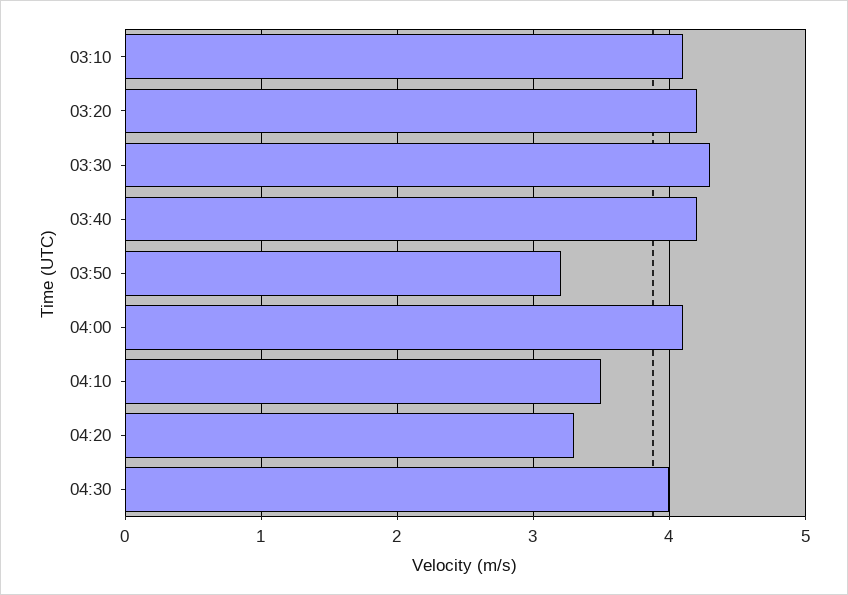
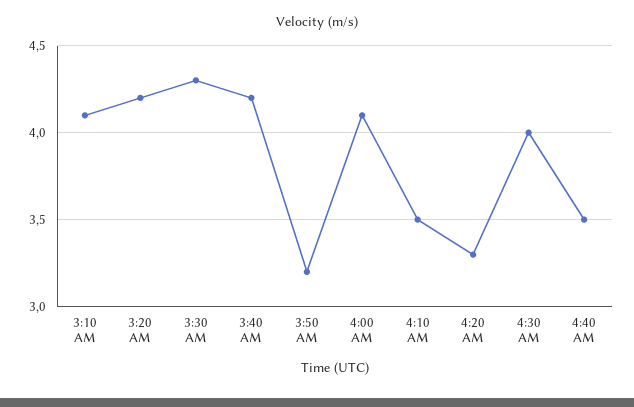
4:40 AM: none -> 3.5

